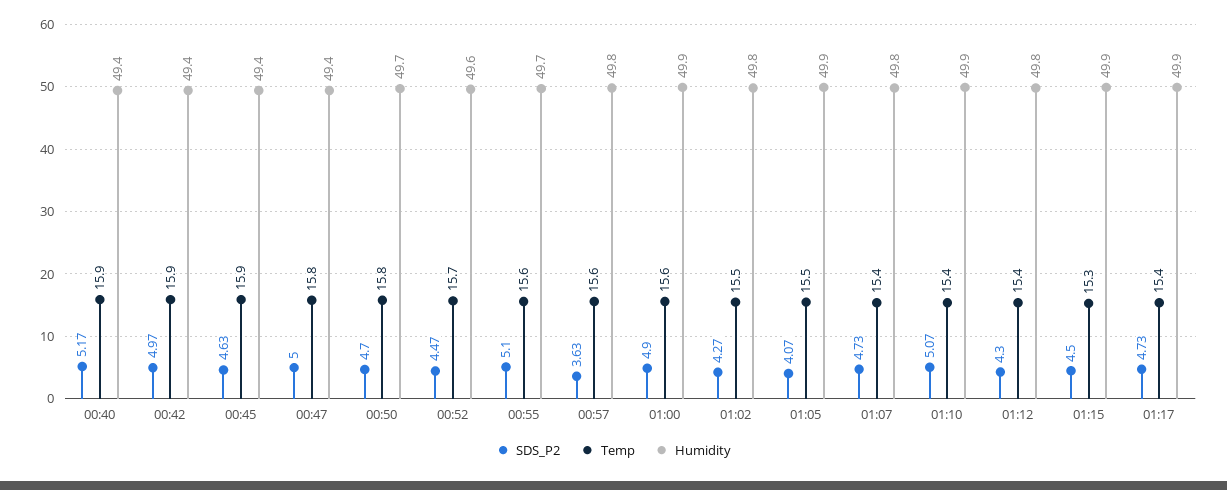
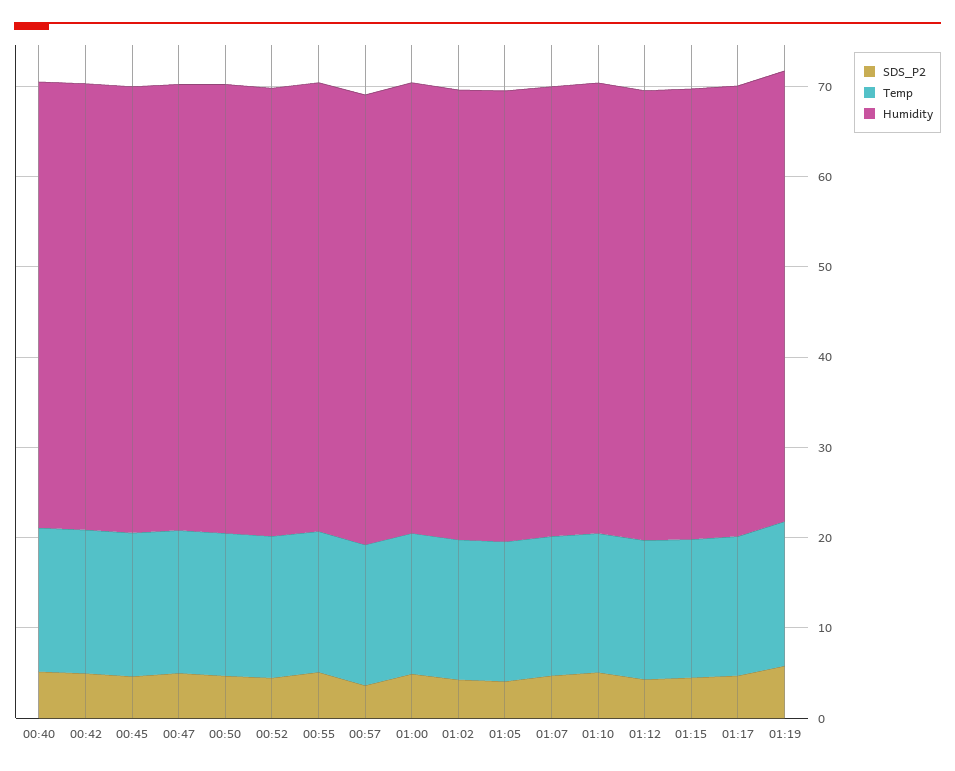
SDS_P2, 01:19: none -> 6
Temp, 01:19: none -> 16
Humidity, 01:19: none -> 50

